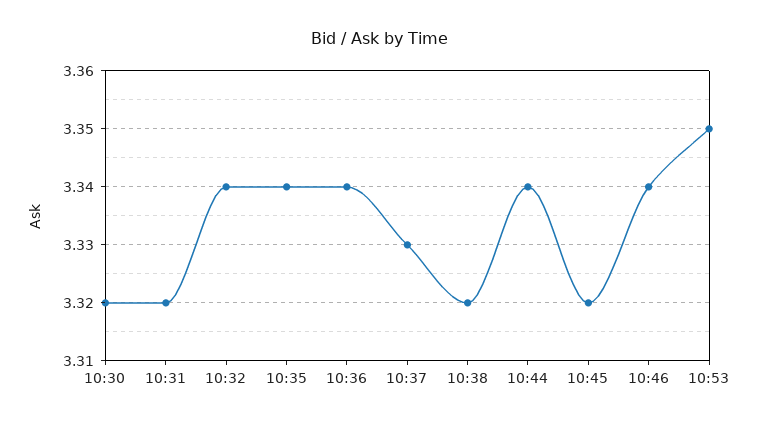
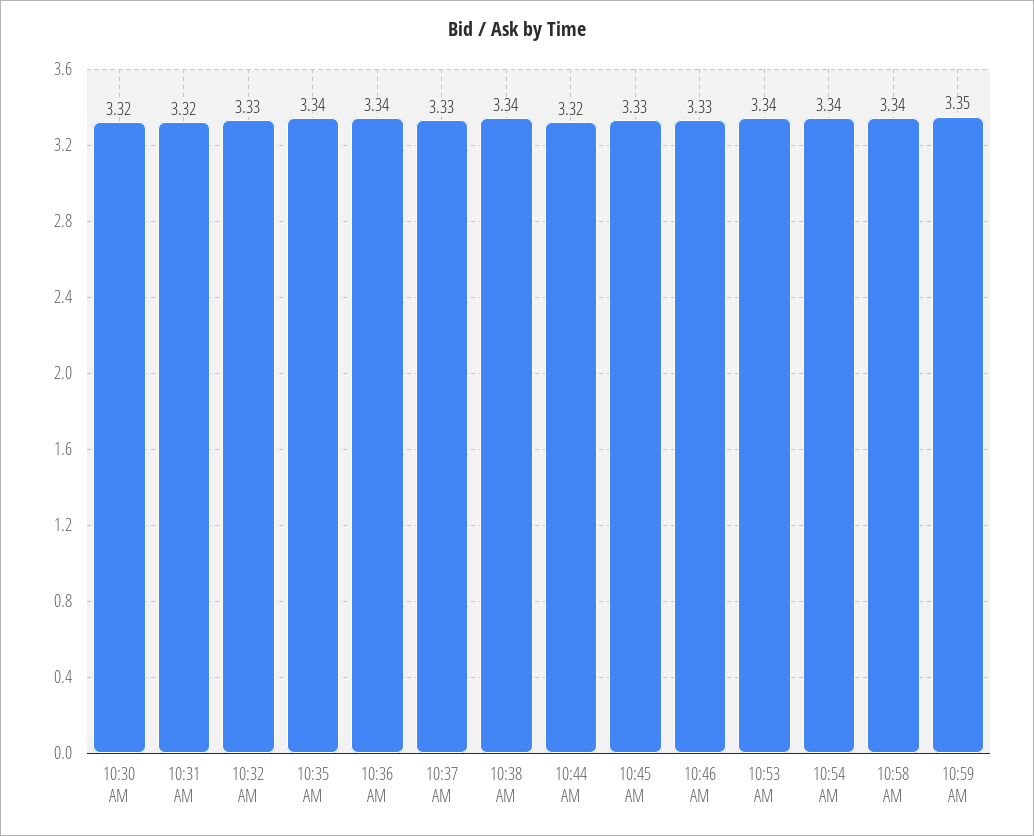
10:32: 3.34 -> 3.33
10:38: 3.32 -> 3.34
10:44: 3.34 -> 3.32
10:45: 3.32 -> 3.33
10:46: 3.34 -> 3.33
10:53: 3.35 -> 3.34
10:54 AM: none -> 3.34
10:58 AM: none -> 3.34
10:59 AM: none -> 3.35

